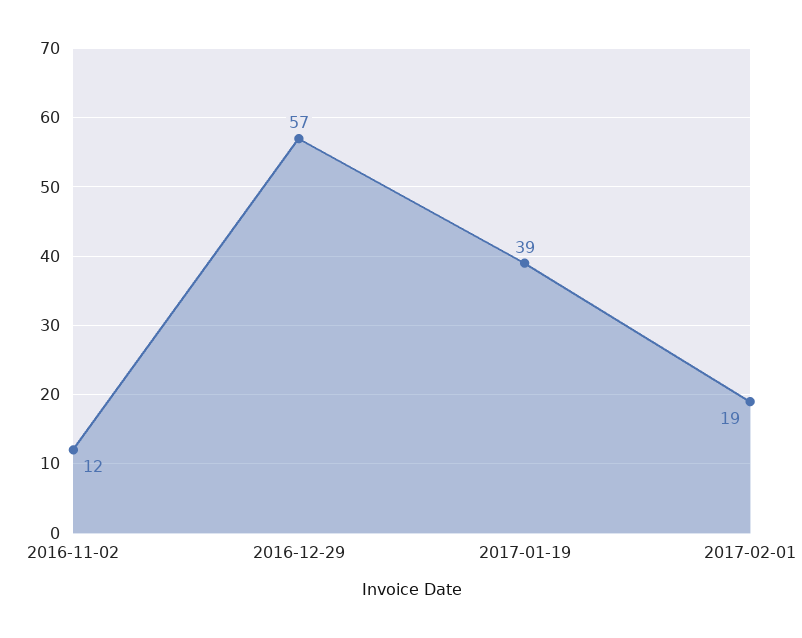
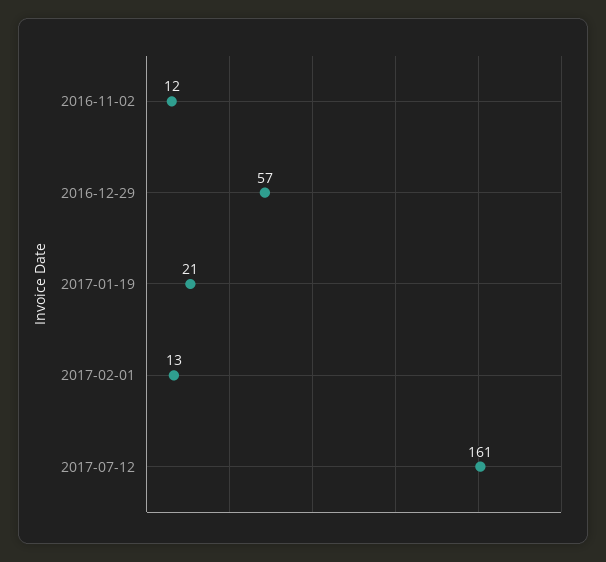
2017-01-19: 39 -> 21
2017-02-01: 19 -> 13
2017-07-12: none -> 161

